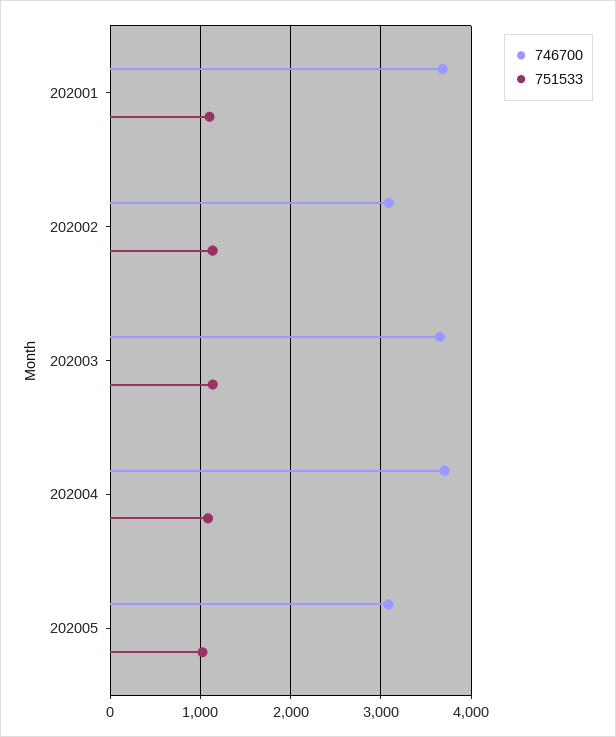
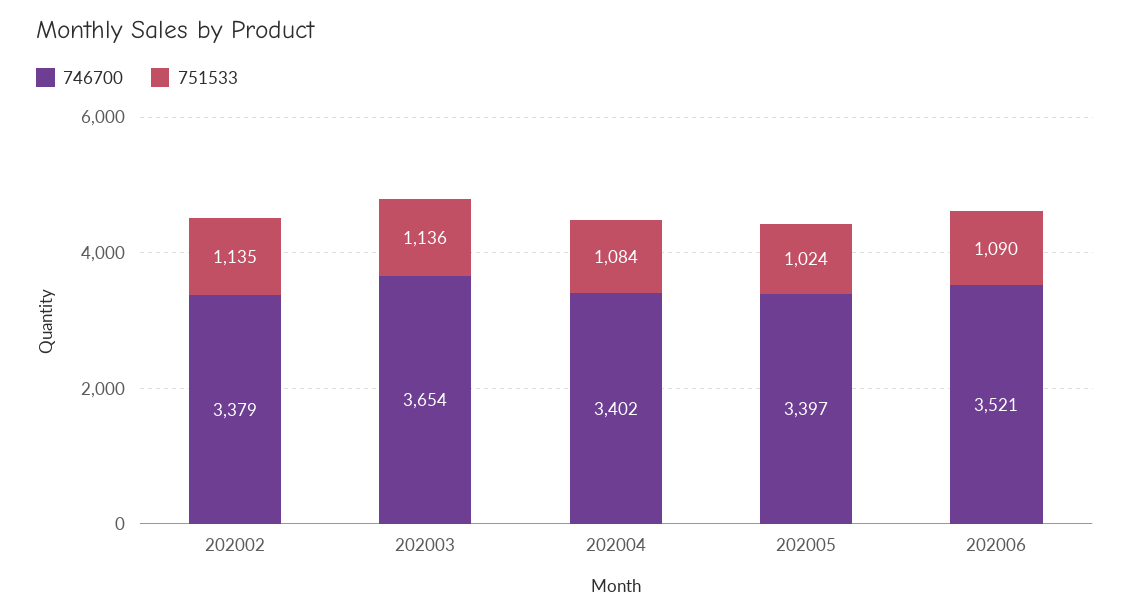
746700, 202001: 3700 -> none
751533, 202001: 1100 -> none
746700, 202002: 3100 -> 3379
746700, 202004: 3700 -> 3402
746700, 202005: 3100 -> 3397
746700, 202006: none -> 3521
751533, 202006: none -> 1090

